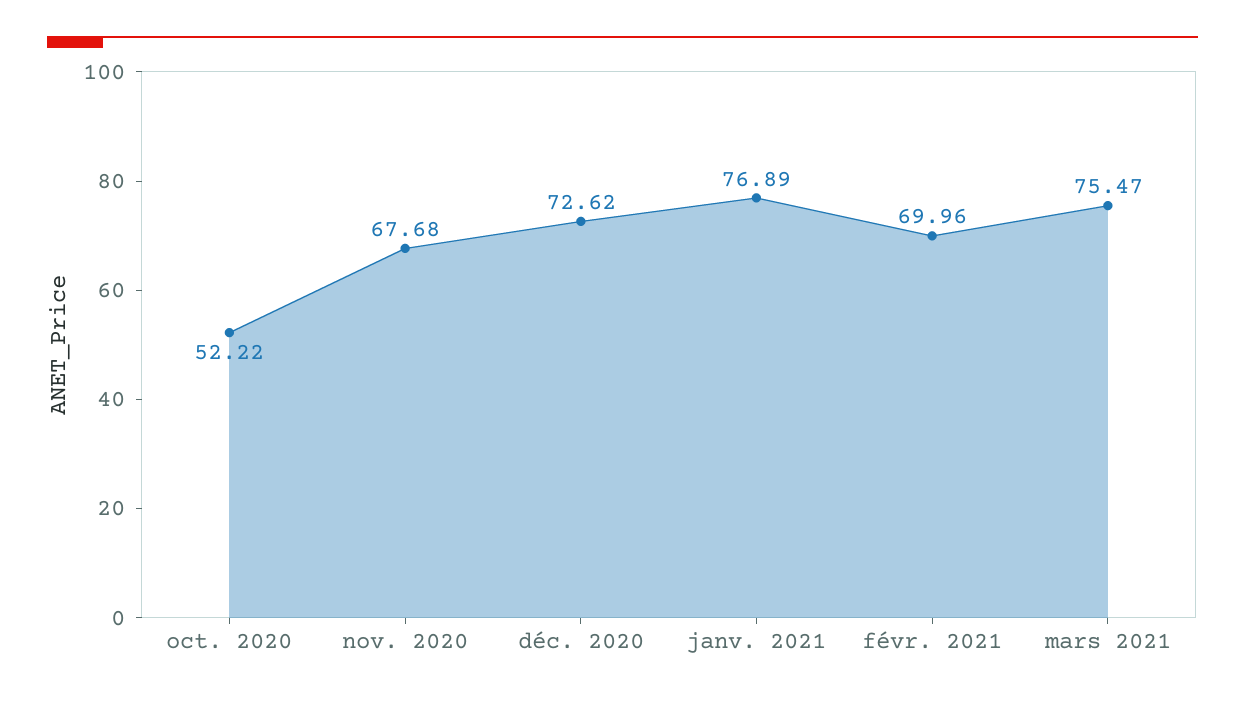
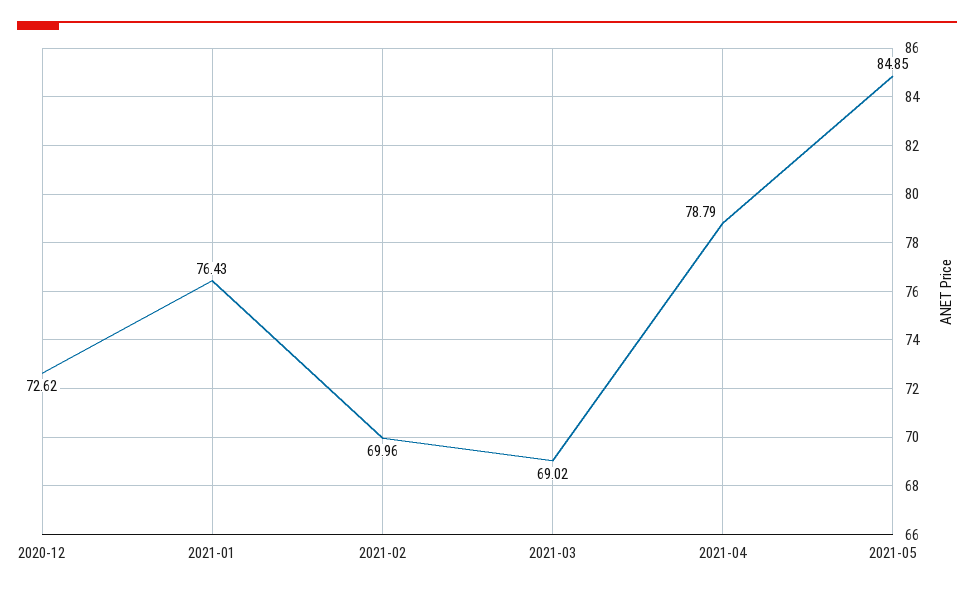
oct. 2020: 52.22 -> none
nov. 2020: 67.68 -> none
janv. 2021: 76.89 -> 76.43
mars 2021: 75.47 -> 69.02
2021-04: none -> 78.79
2021-05: none -> 84.85

